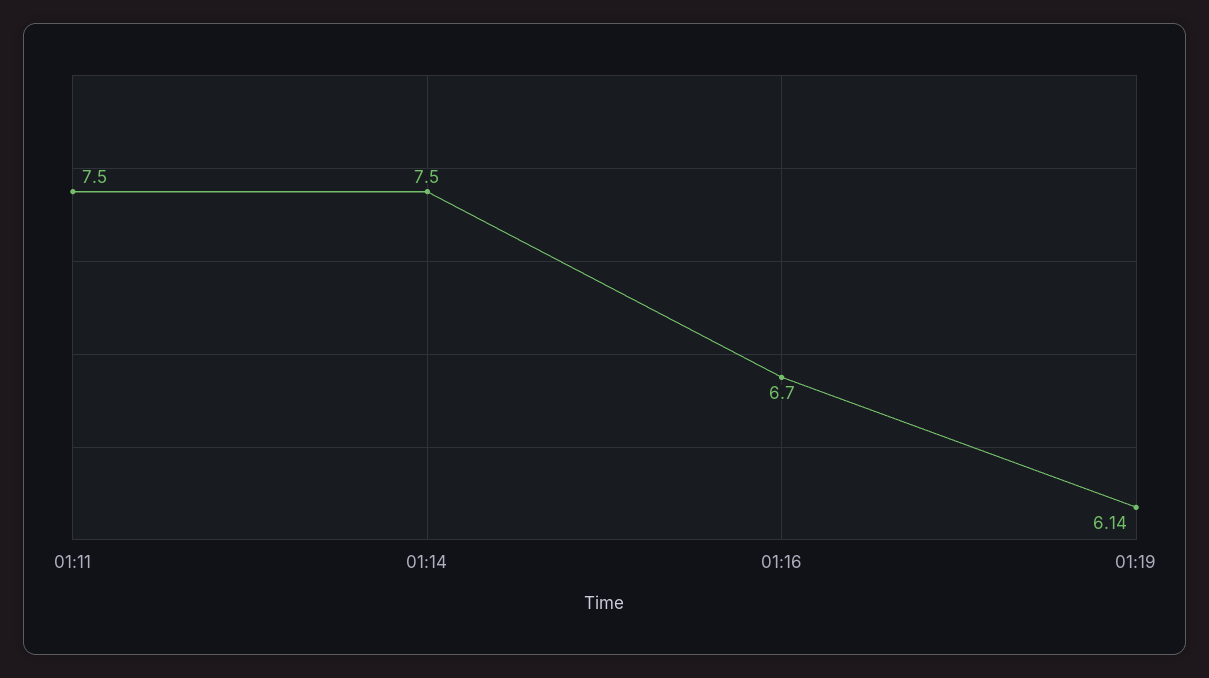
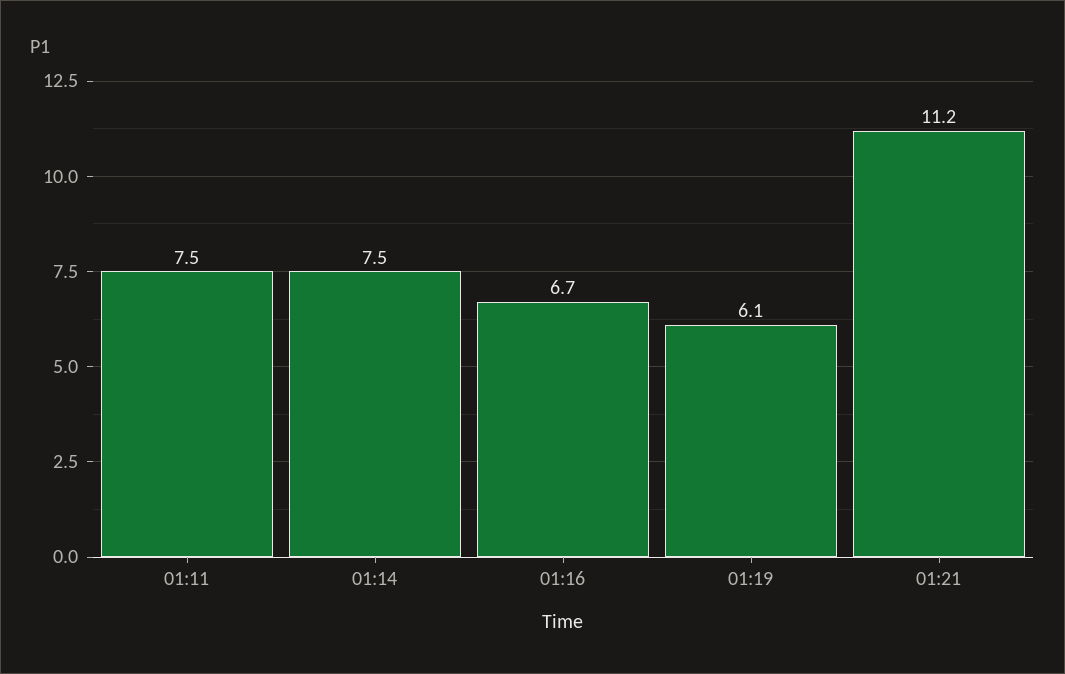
01:19: 6.14 -> 6.1
01:21: none -> 11.2

